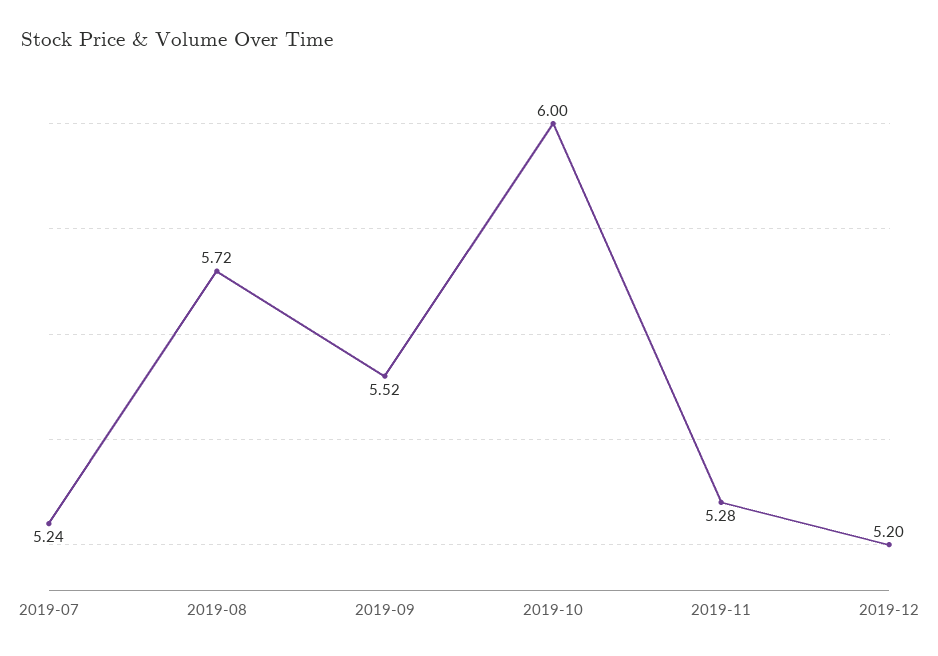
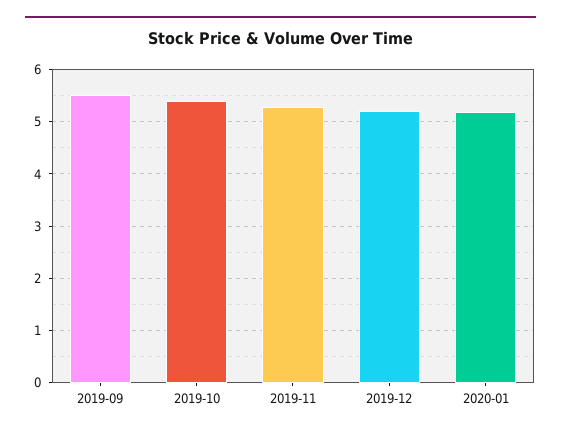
2019-07: 5.24 -> none
2019-08: 5.72 -> none
2019-10: 6 -> 5.4
2020-01: none -> 5.2

